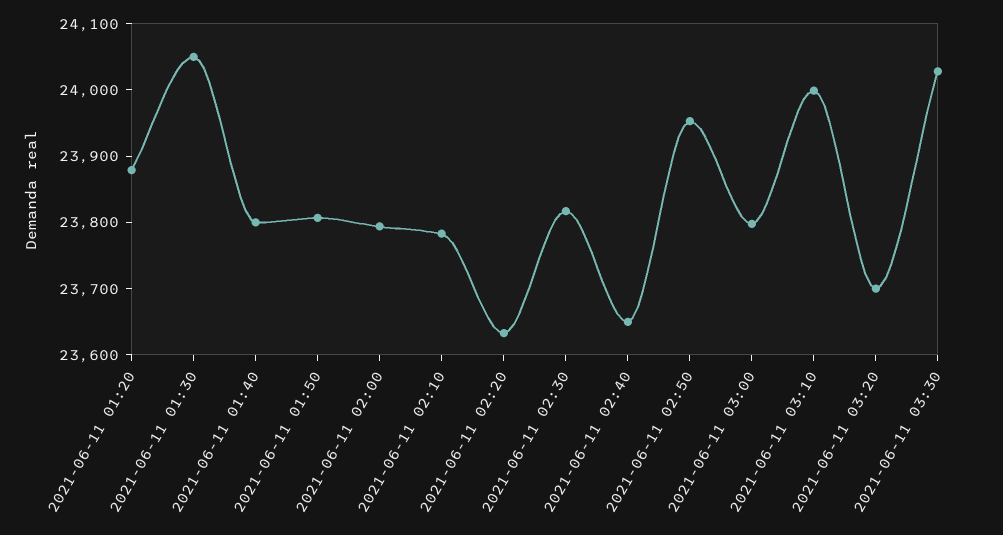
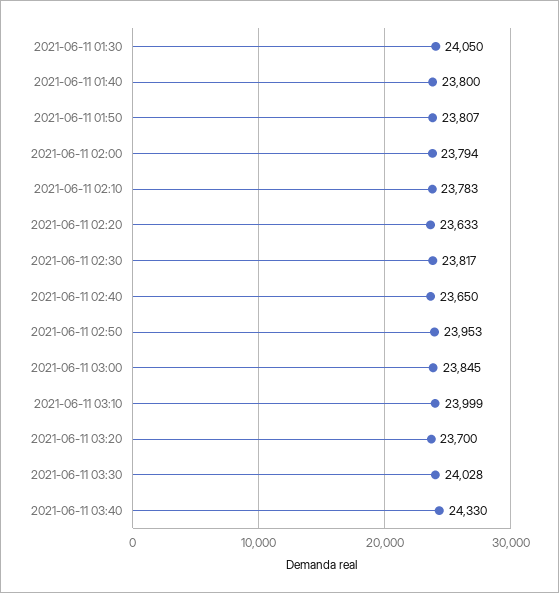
2021-06-11 01:20: 23880 -> none
2021-06-11 03:00: 23800 -> 23845
2021-06-11 03:40: none -> 24330

